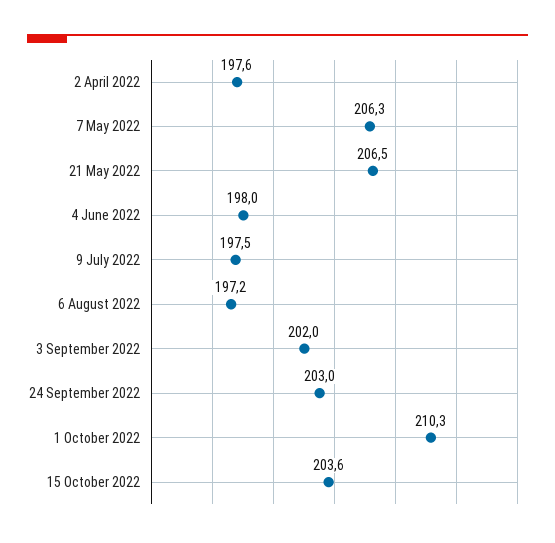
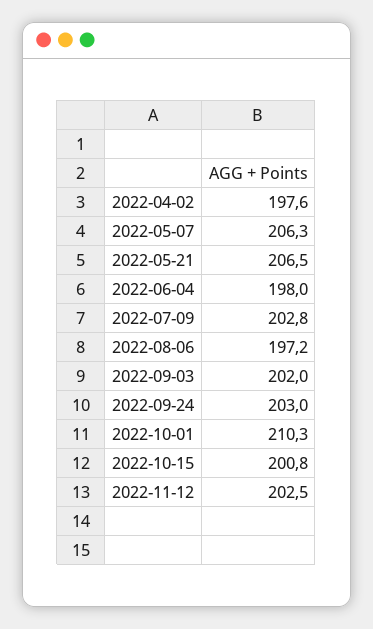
9 July 2022: 197.5 -> 202.8
15 October 2022: 203.6 -> 200.8
2022-11-12: none -> 202.5

